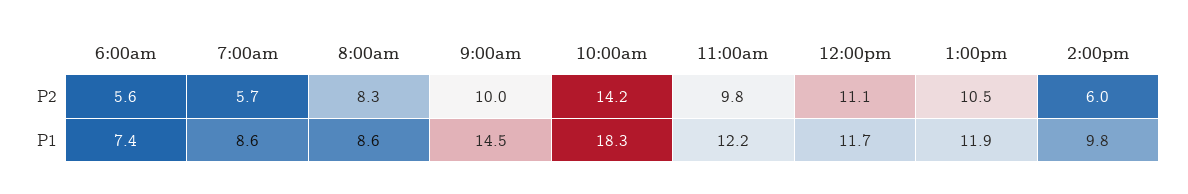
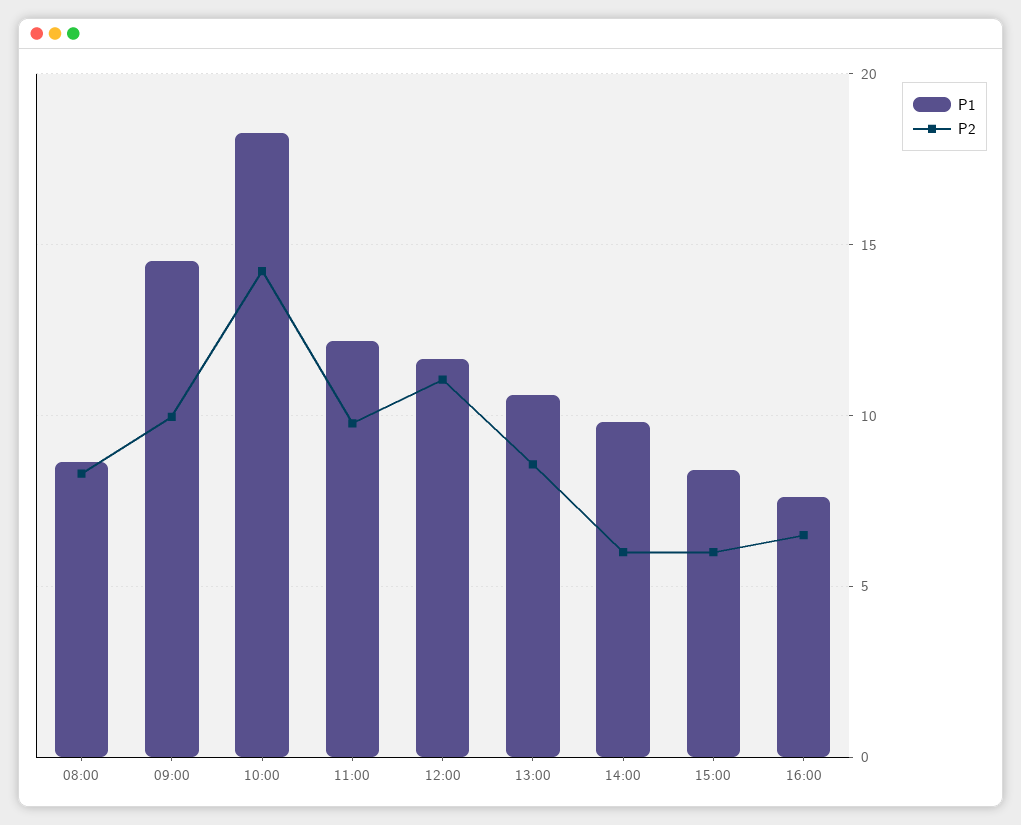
P2, 6:00am: 5.6 -> none
P2, 7:00am: 5.7 -> none
P2, 1:00pm: 10.5 -> 8.5
P1, 6:00am: 7.4 -> none
P1, 7:00am: 8.6 -> none
P1, 1:00pm: 11.9 -> 10.5
P1, 15:00: none -> 8.5
P2, 15:00: none -> 6
P1, 16:00: none -> 7.5
P2, 16:00: none -> 6.5

